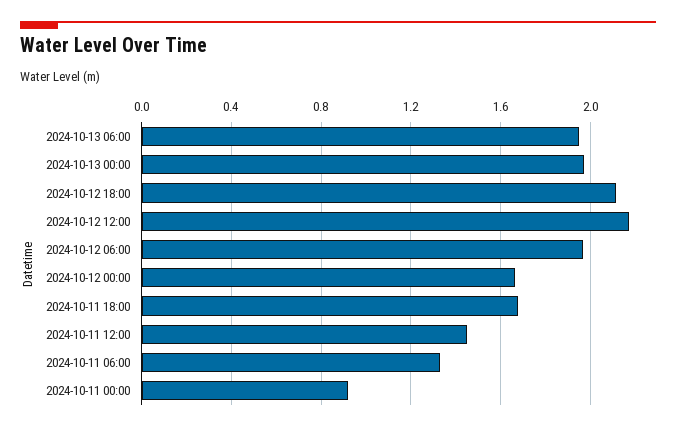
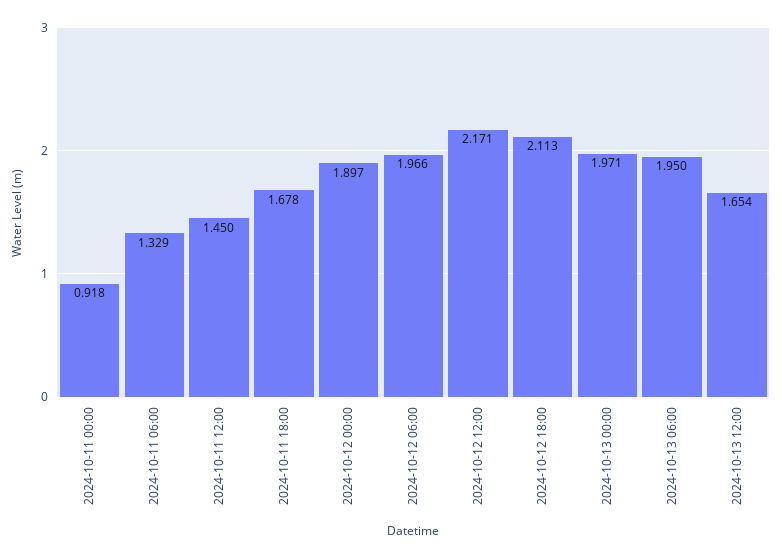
2024-10-12 00:00: 1.65 -> 1.897
2024-10-13 12:00: none -> 1.654

